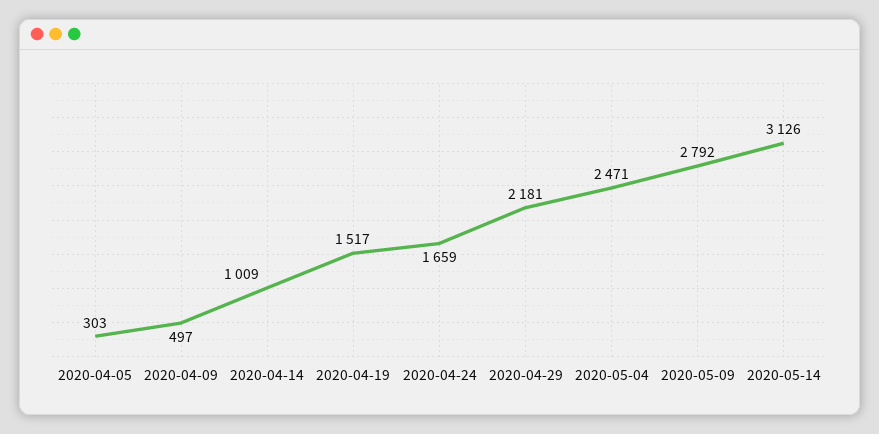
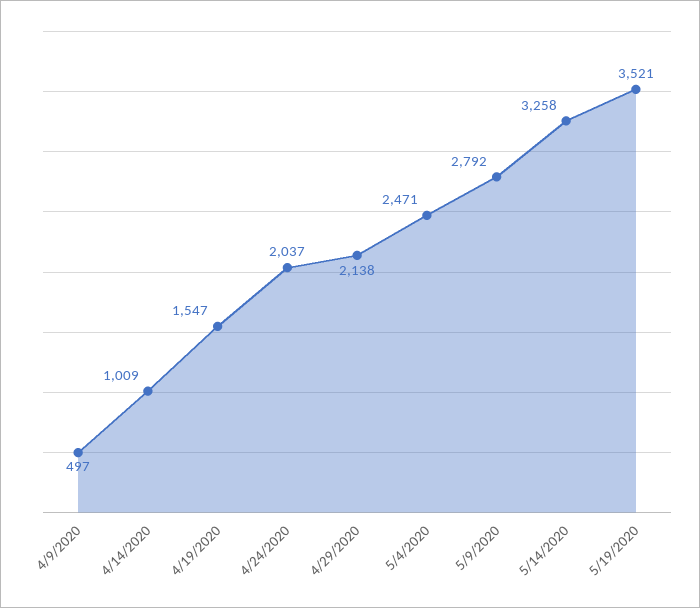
2020-04-05: 303 -> none
2020-04-19: 1517 -> 1547
2020-04-24: 1659 -> 2037
2020-04-29: 2181 -> 2138
2020-05-14: 3126 -> 3258
5/19/2020: none -> 3521

